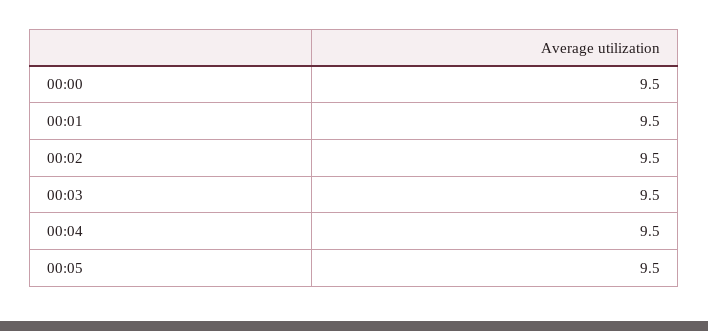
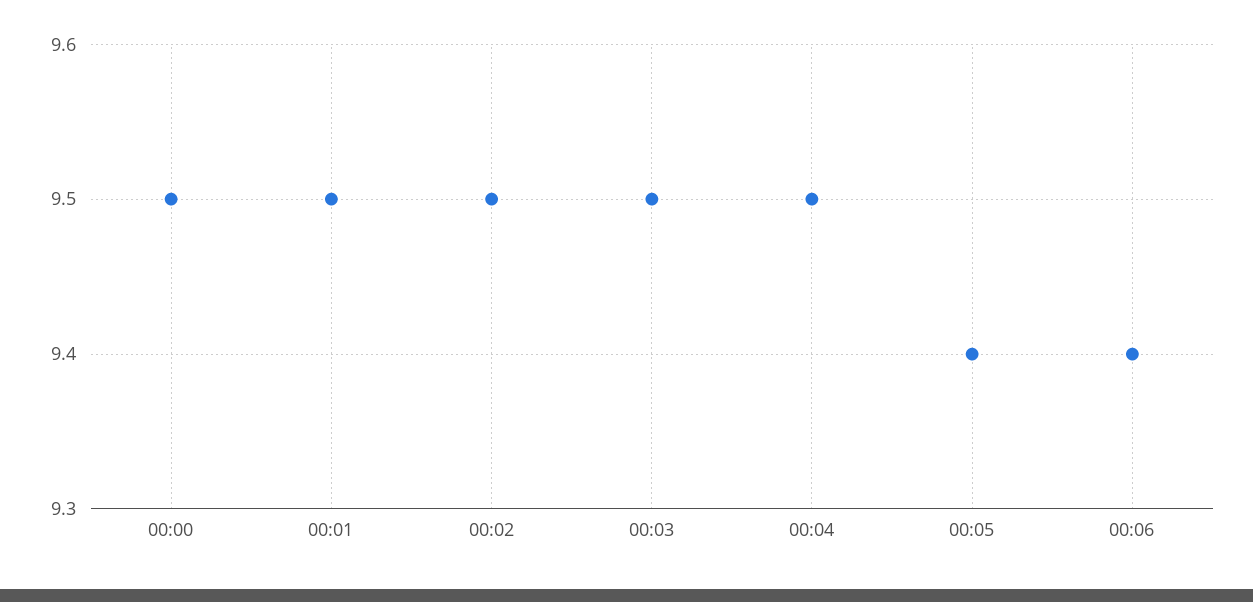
00:05: 9.5 -> 9.4
00:06: none -> 9.4

